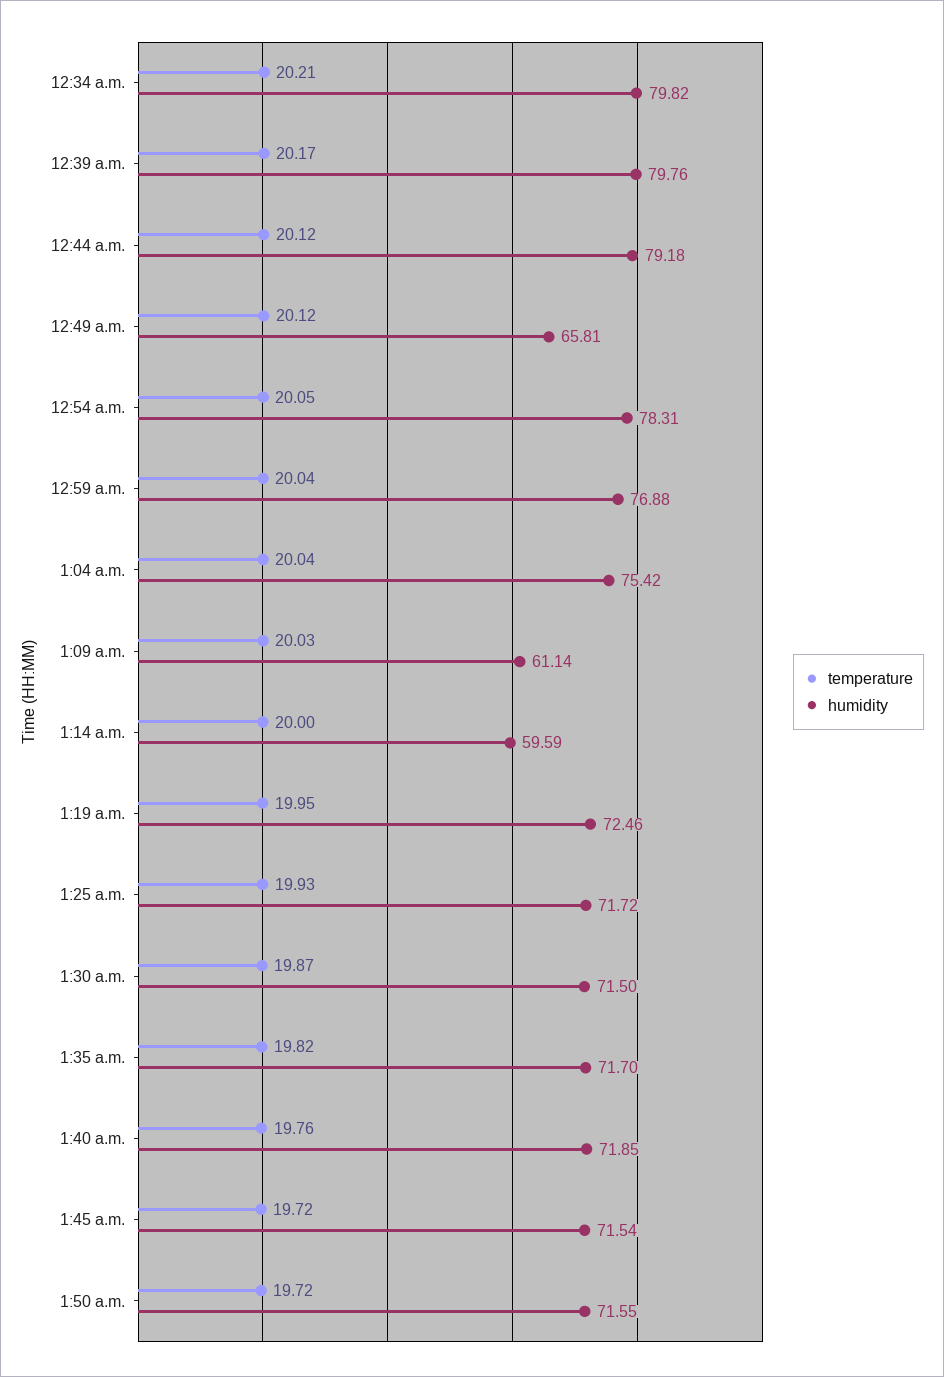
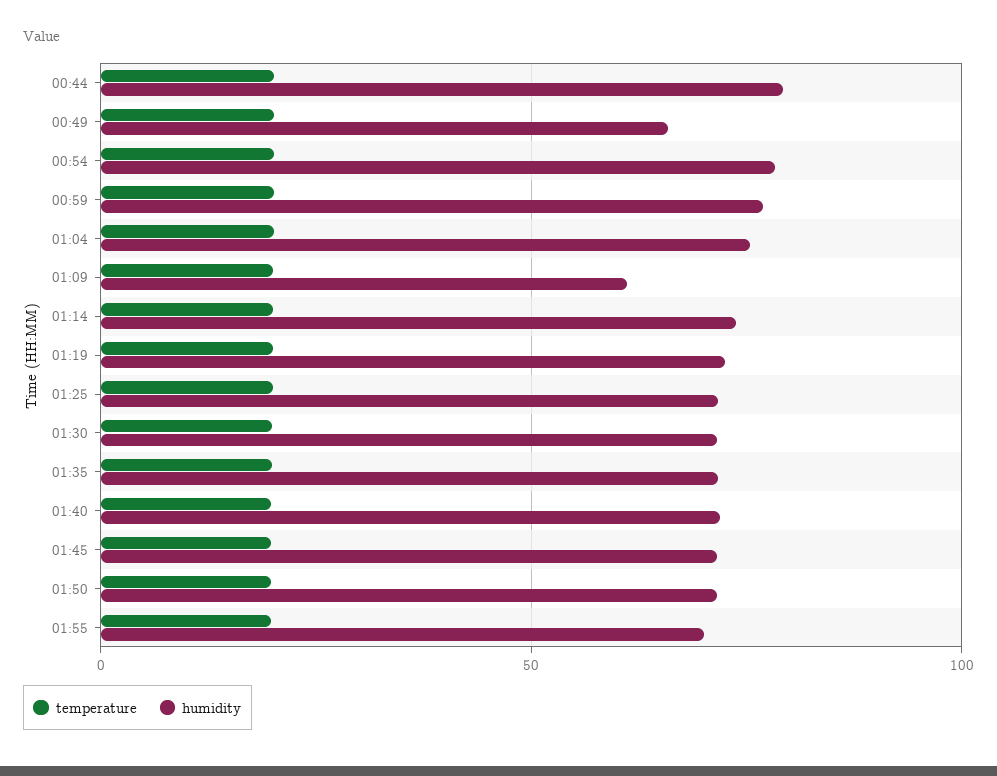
temperature, 12:34 a.m.: 20.21 -> none
humidity, 12:34 a.m.: 79.82 -> none
temperature, 12:39 a.m.: 20.17 -> none
humidity, 12:39 a.m.: 79.76 -> none
humidity, 1:14 a.m.: 59.59 -> 75
temperature, 01:55: none -> 20
humidity, 01:55: none -> 70

